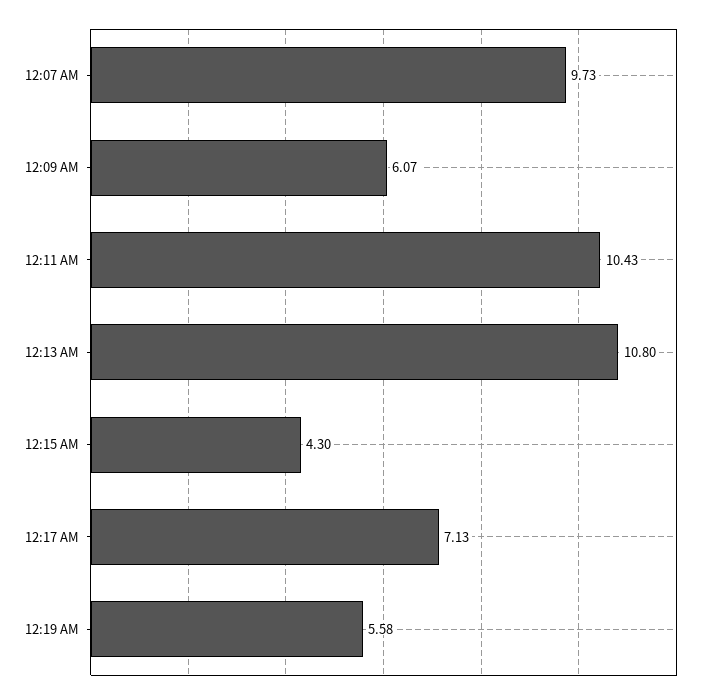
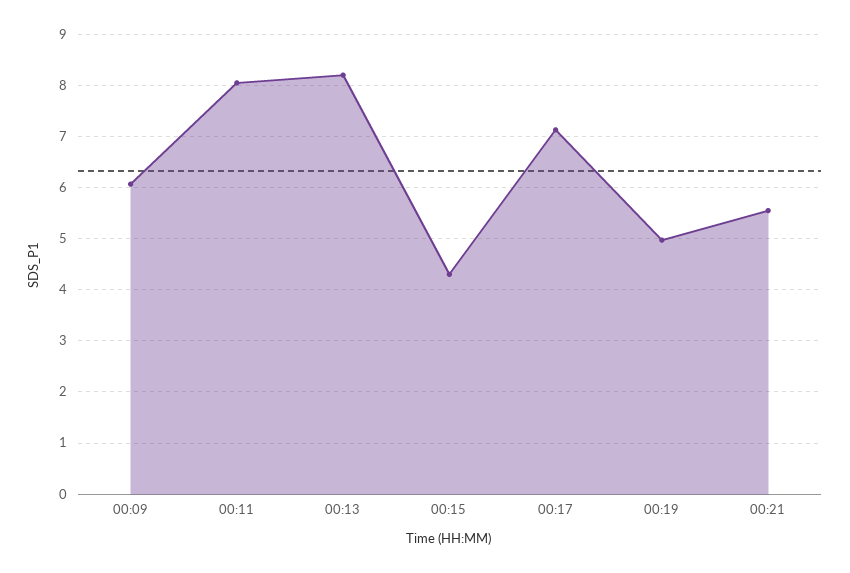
12:07 AM: 9.73 -> none
12:11 AM: 10.43 -> 8
12:13 AM: 10.8 -> 8.2
12:19 AM: 5.58 -> 5
00:21: none -> 5.6

